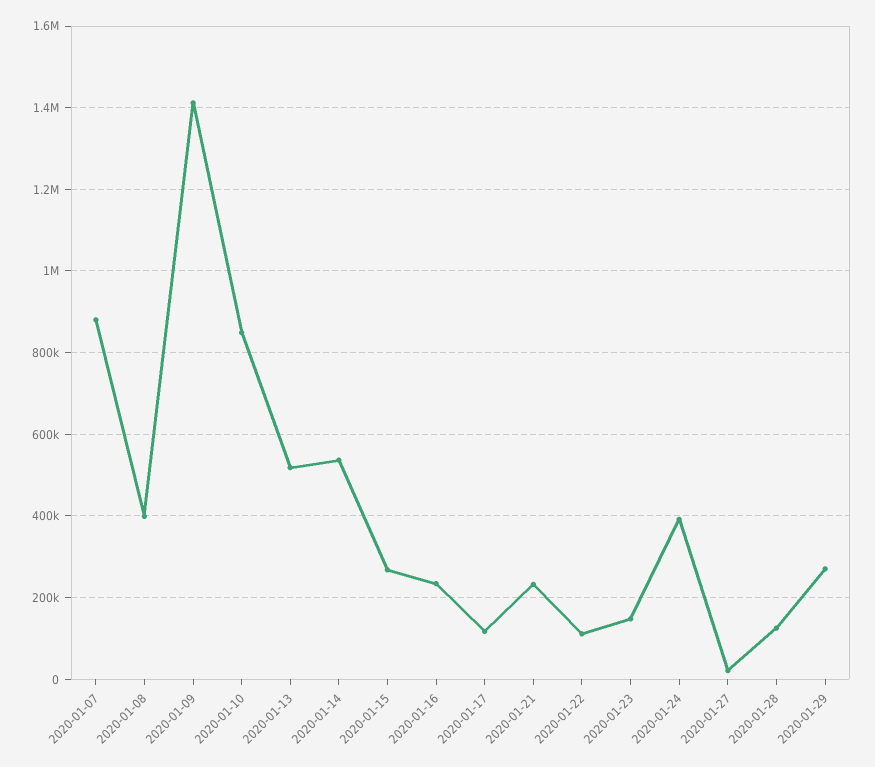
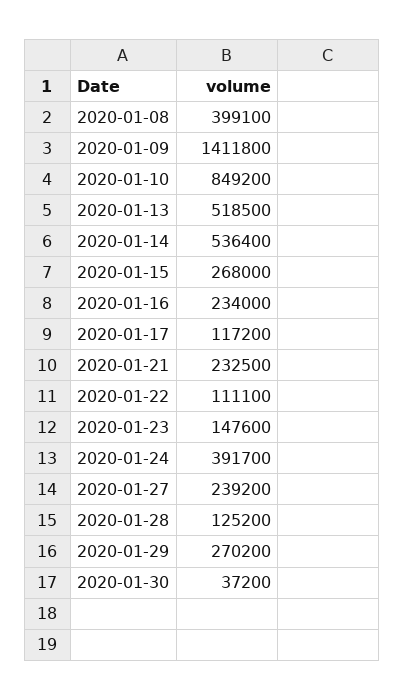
2020-01-07: 880000 -> none
2020-01-27: 20000 -> 239200
2020-01-30: none -> 37200

